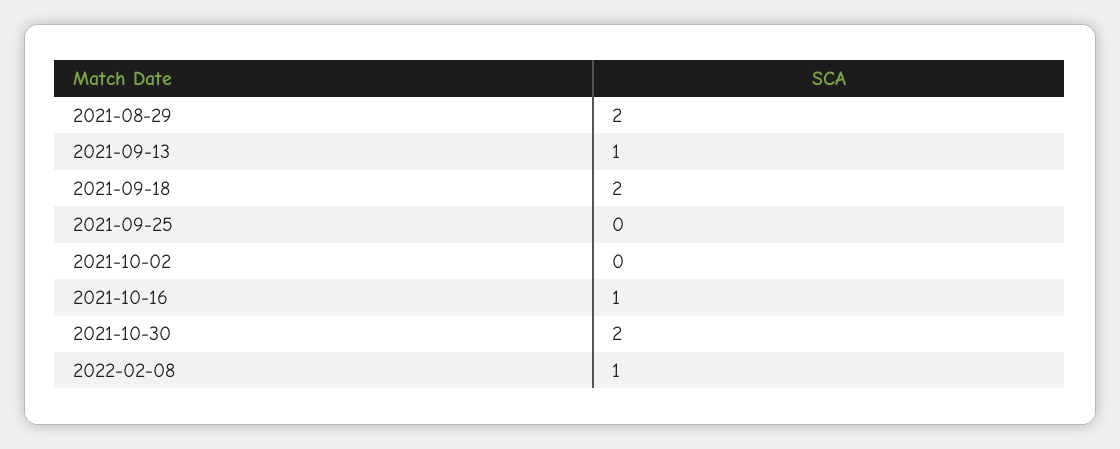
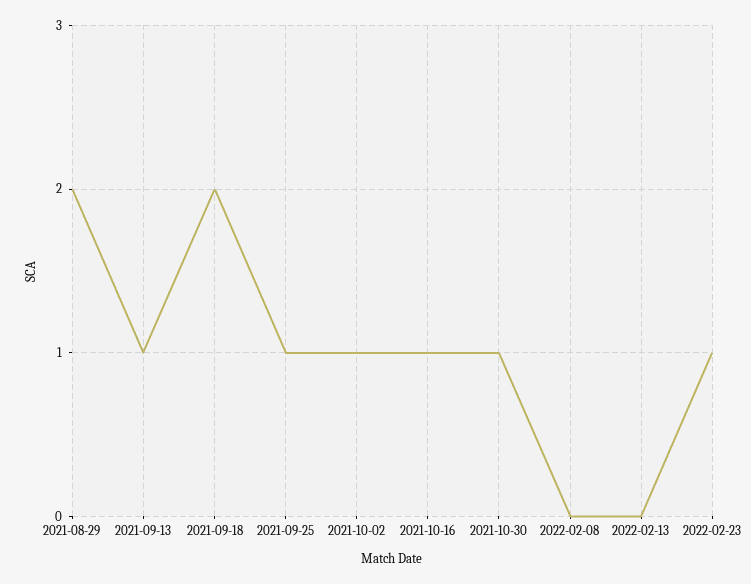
2021-09-25: 0 -> 1
2021-10-02: 0 -> 1
2021-10-30: 2 -> 1
2022-02-08: 1 -> 0
2022-02-13: none -> 0
2022-02-23: none -> 1

